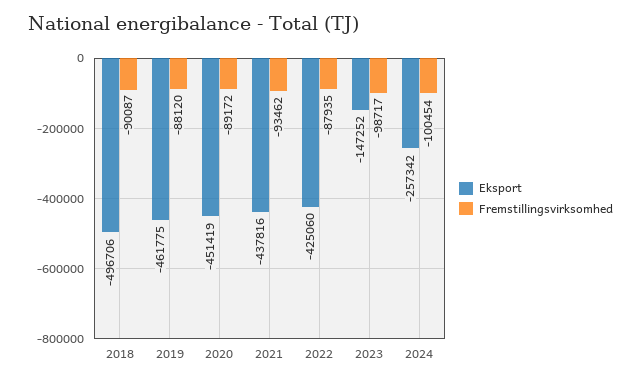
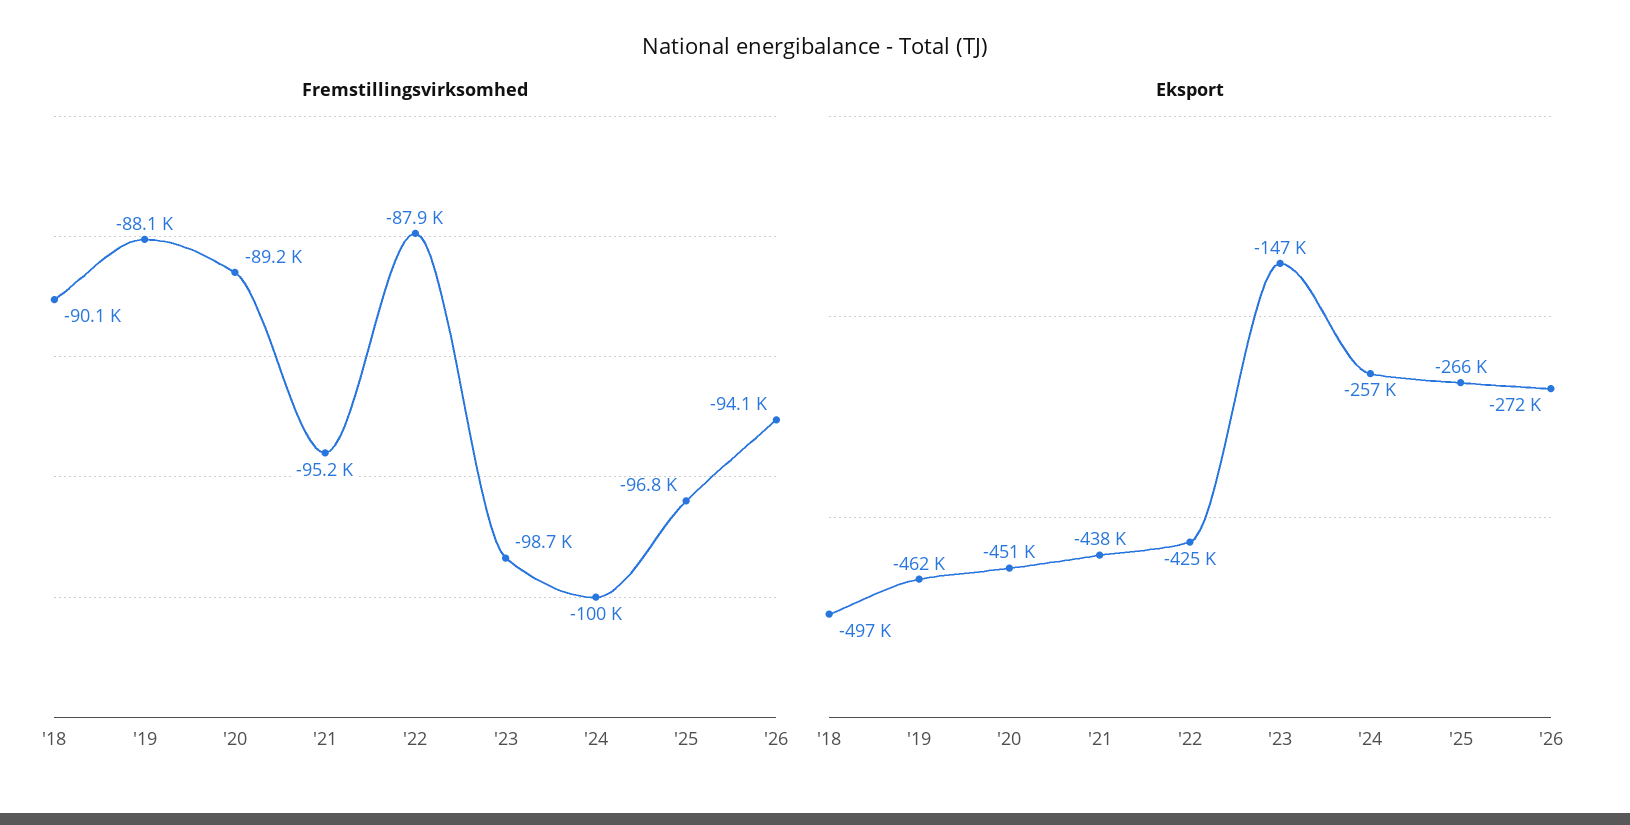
Fremstillingsvirksomhed, 2021: -93462 -> -95200
Fremstillingsvirksomhed, '25: none -> -96800
Fremstillingsvirksomhed, '26: none -> -94100
Eksport, '25: none -> -266000
Eksport, '26: none -> -272000

